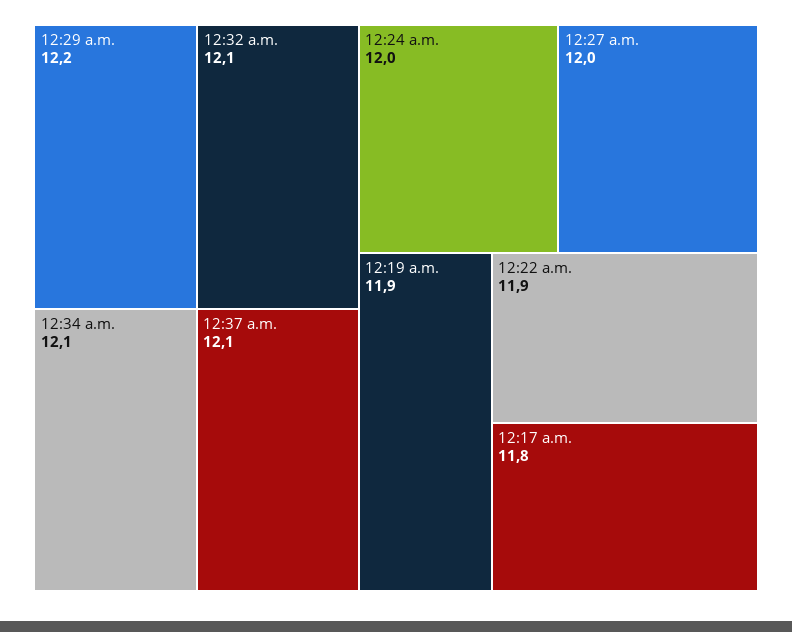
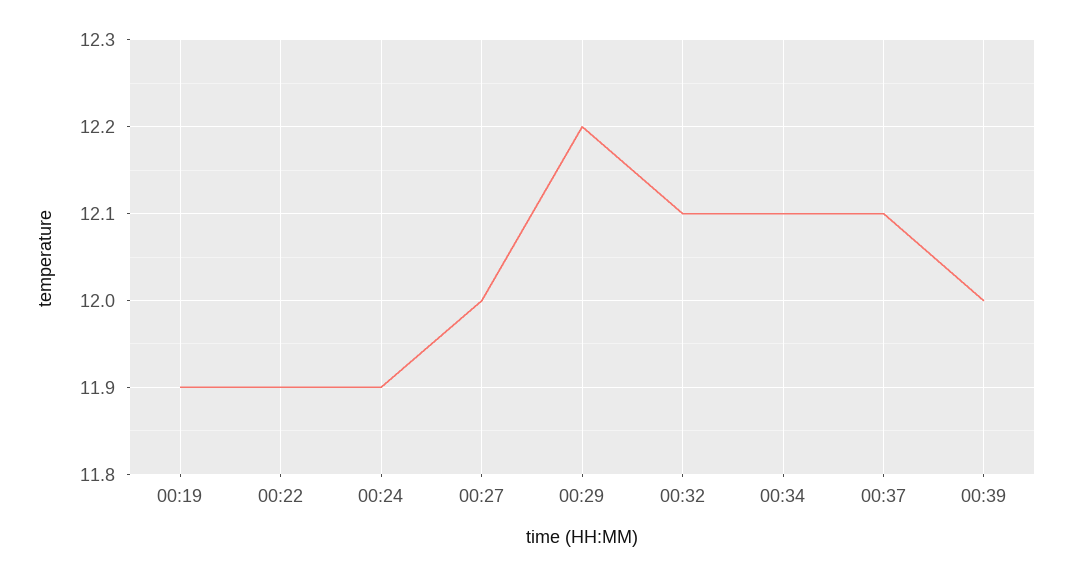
12:24 a.m.: 12 -> 11.9
12:17 a.m.: 11.8 -> none
00:39: none -> 12

